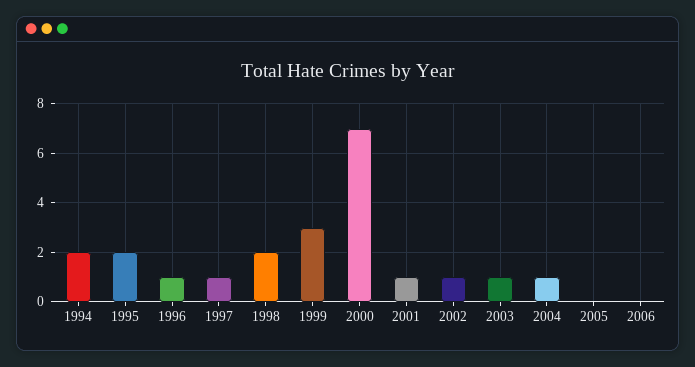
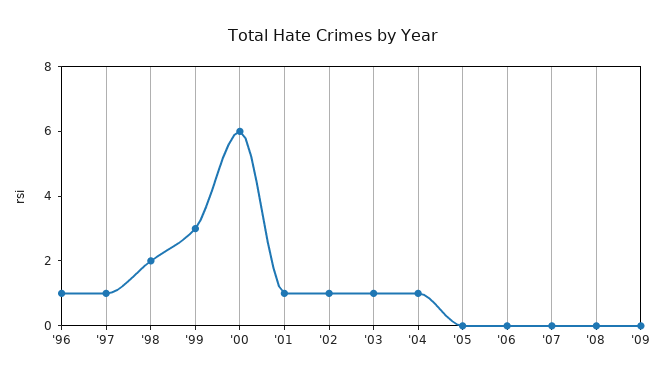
1994: 2 -> none
1995: 2 -> none
2000: 7 -> 6
'07: none -> 0
'08: none -> 0
'09: none -> 0

